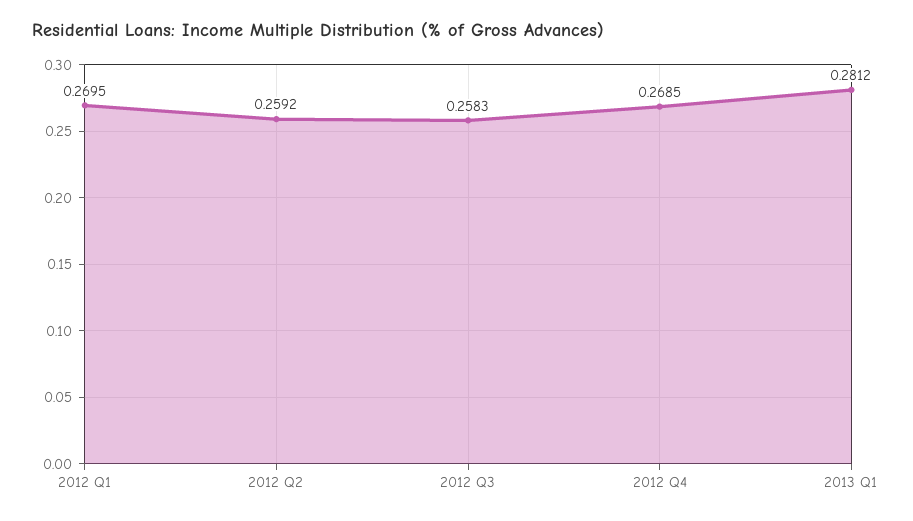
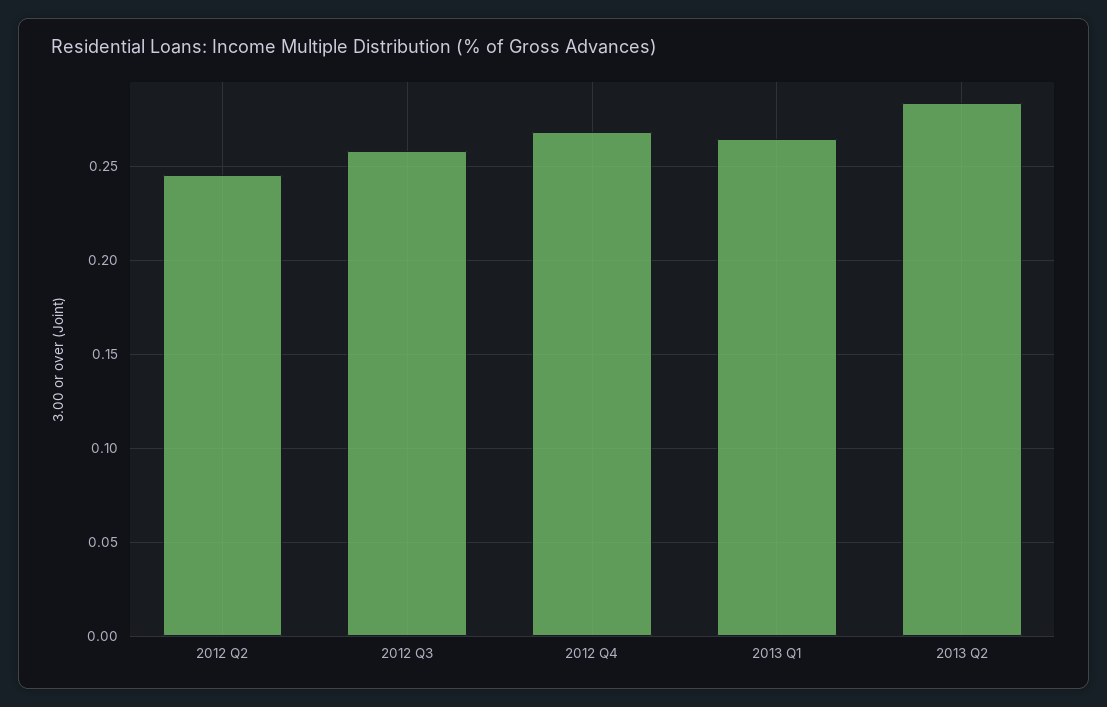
2012 Q1: 0.2695 -> none
2012 Q2: 0.2592 -> 0.245
2013 Q1: 0.2812 -> 0.265
2013 Q2: none -> 0.285

